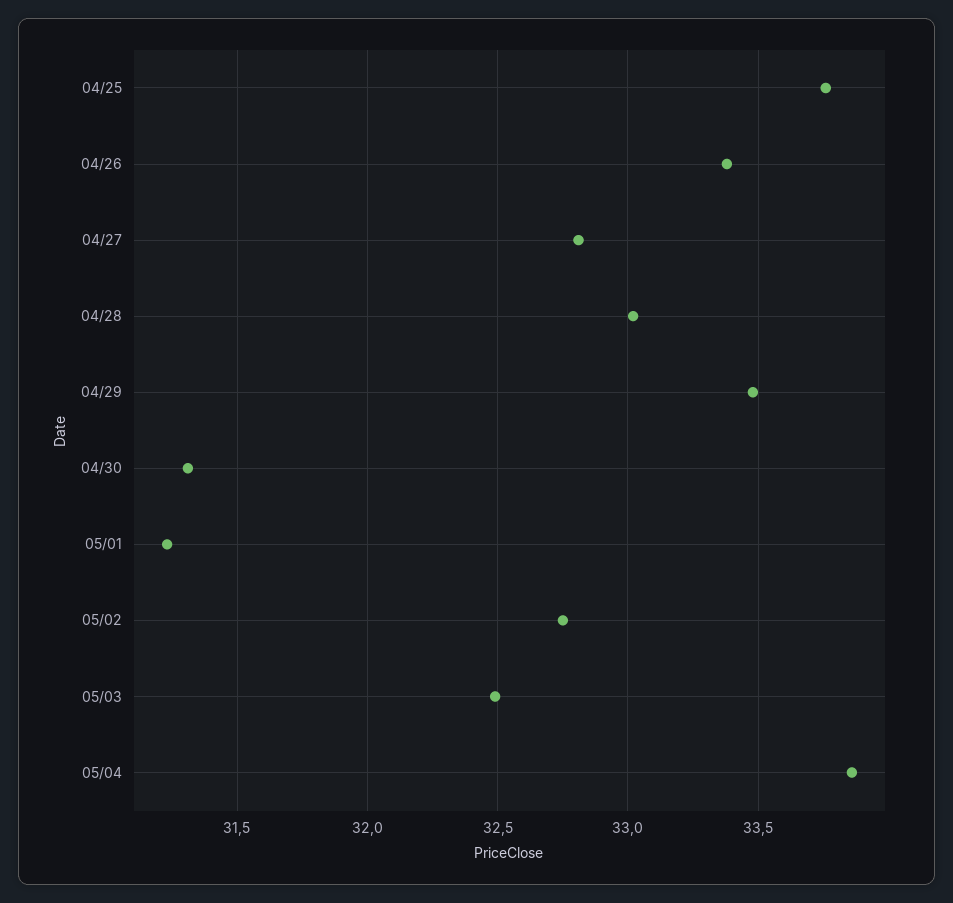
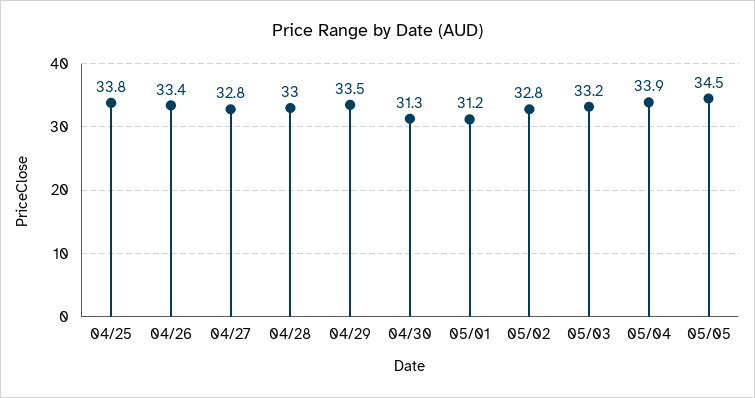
05/03: 32.5 -> 33.2
05/05: none -> 34.5

